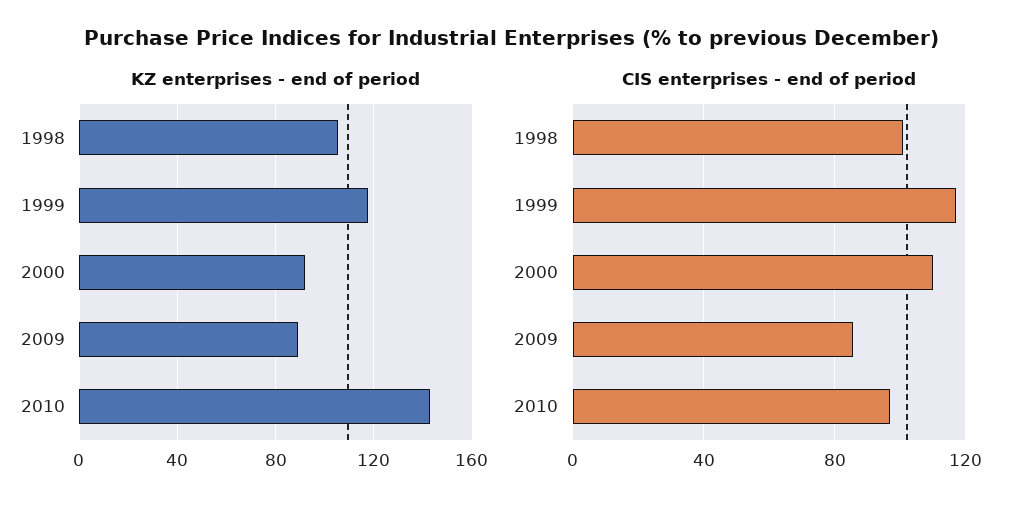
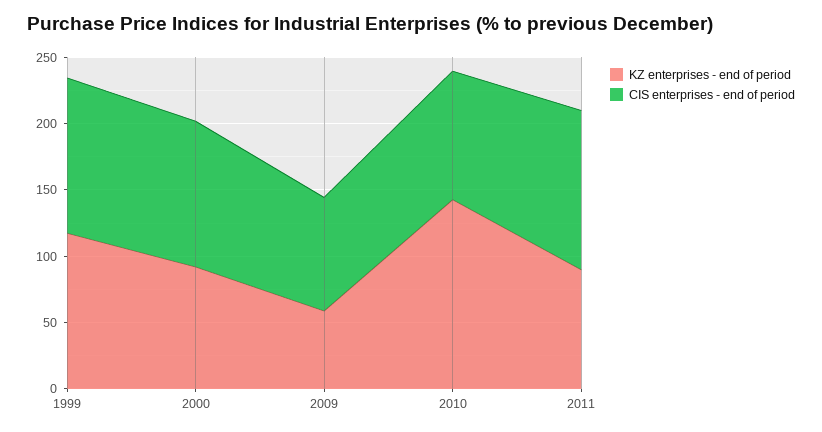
KZ enterprises - end of period, 1998: 105 -> none
KZ enterprises - end of period, 2009: 90 -> 60
CIS enterprises - end of period, 1998: 100 -> none
KZ enterprises - end of period, 2011: none -> 90
CIS enterprises - end of period, 2011: none -> 120

